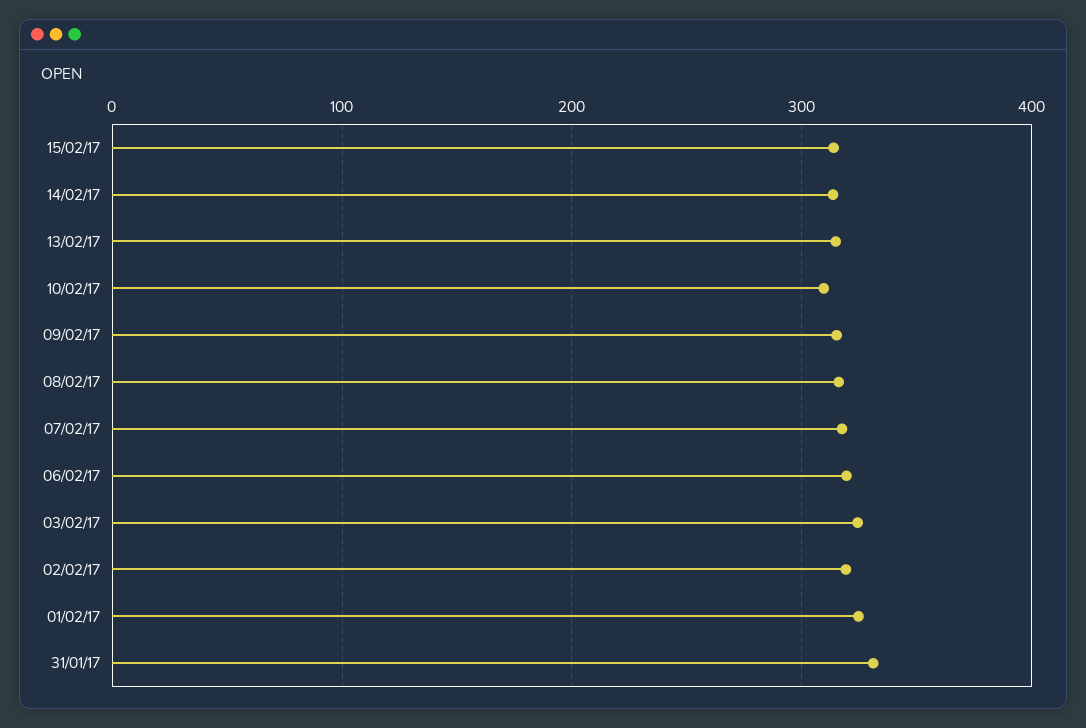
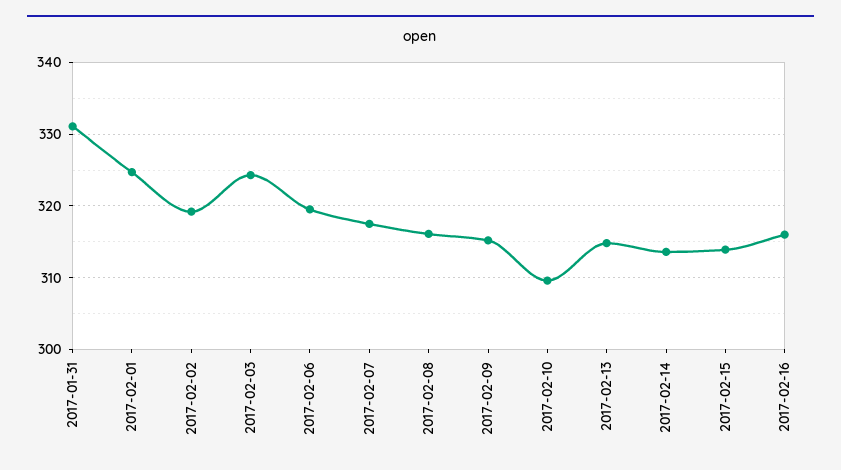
2017-02-16: none -> 316

